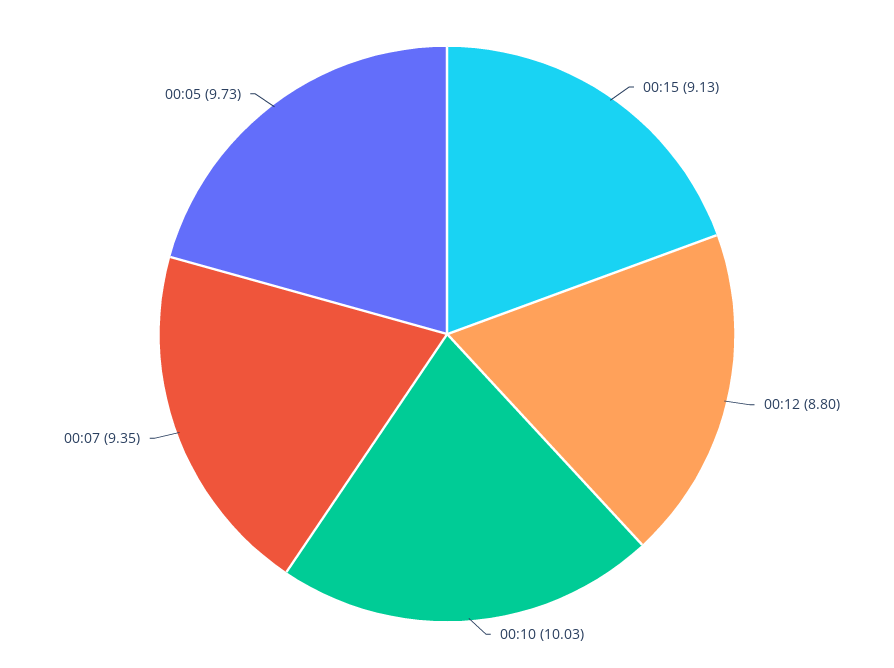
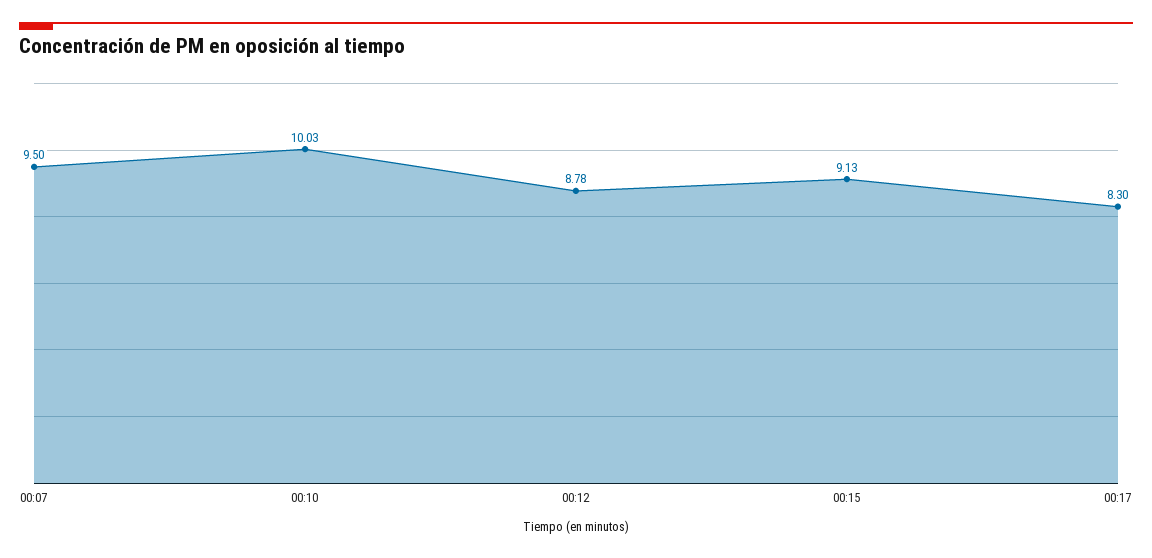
00:12: 8.8 -> 8.78
00:07: 9.35 -> 9.5
00:05: 9.73 -> none
00:17: none -> 8.3

